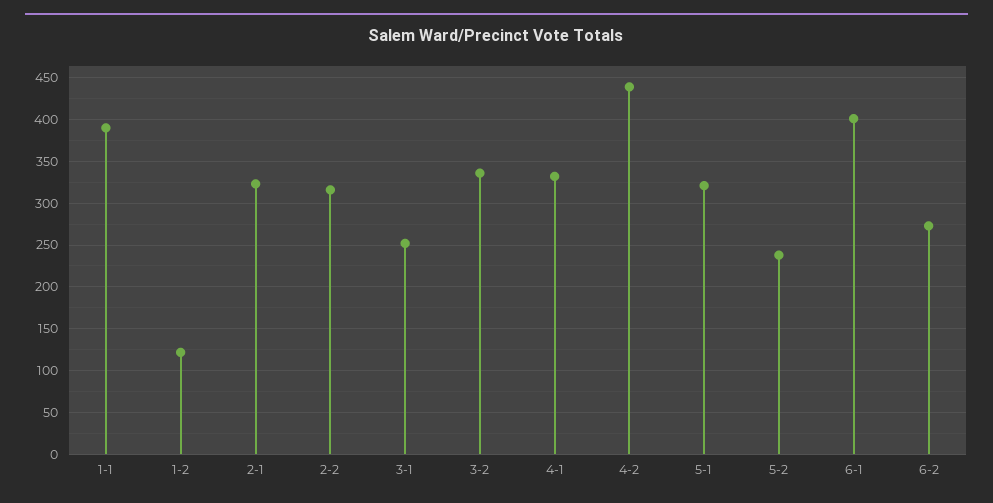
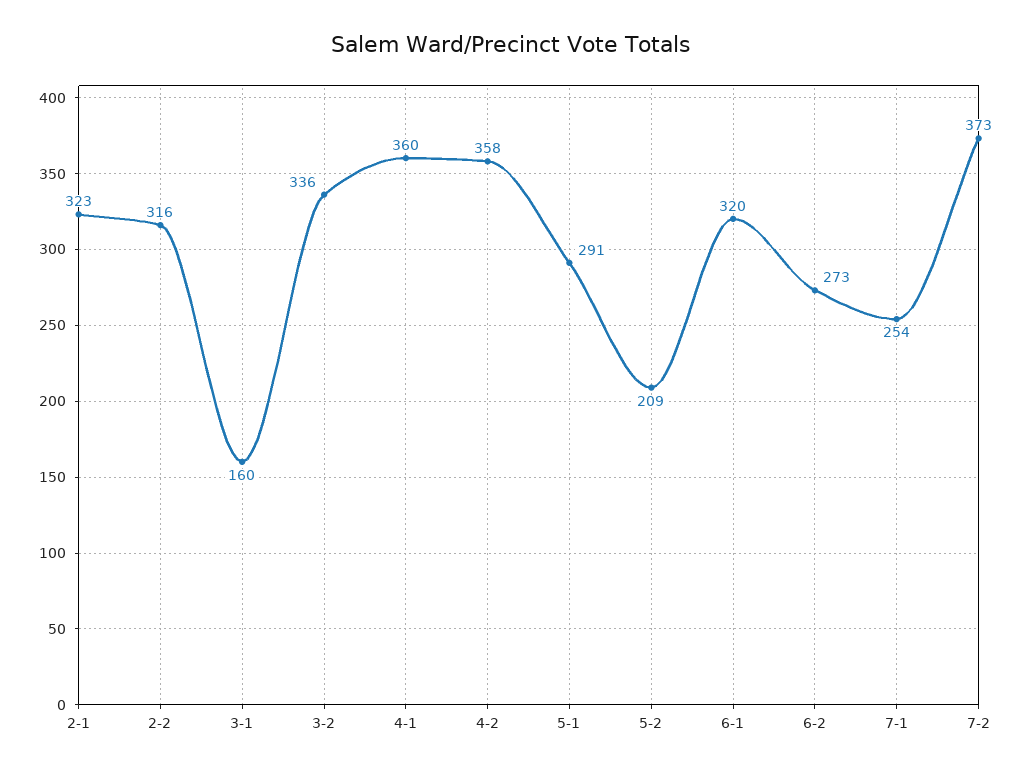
1-1: 390 -> none
1-2: 120 -> none
3-1: 250 -> 160
4-1: 330 -> 360
4-2: 440 -> 358
5-1: 320 -> 291
5-2: 240 -> 209
6-1: 400 -> 320
7-1: none -> 254
7-2: none -> 373

